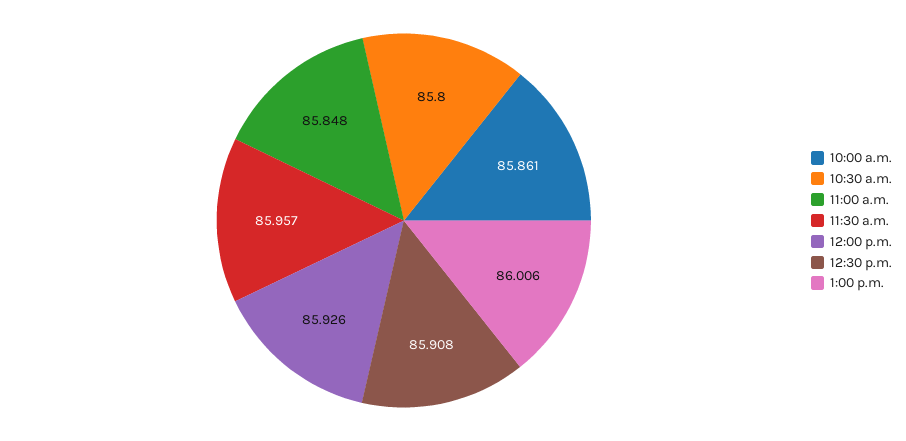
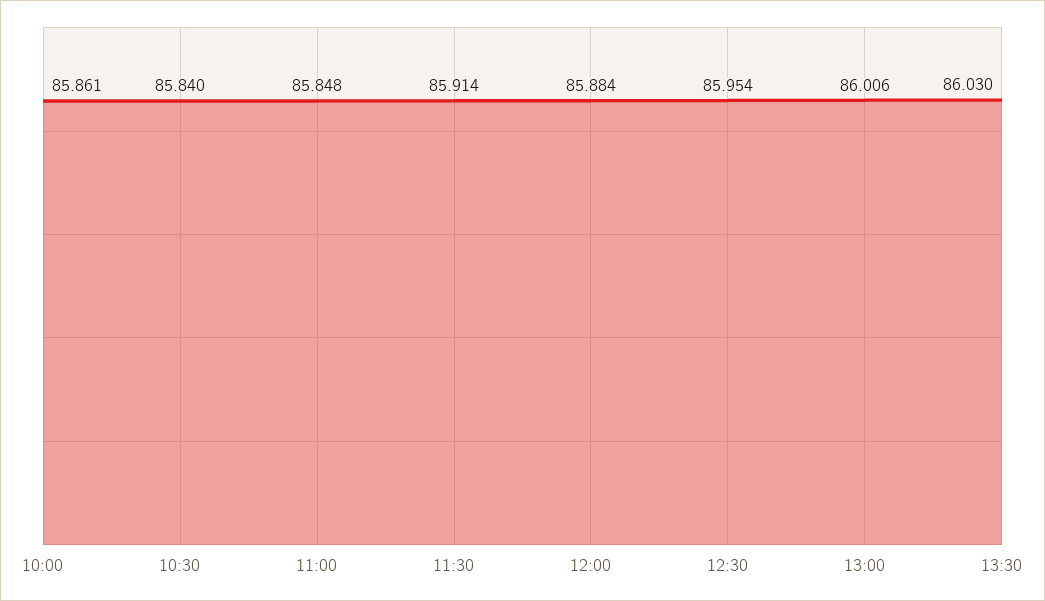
10:30 a.m.: 85.8 -> 85.84
11:30 a.m.: 85.957 -> 85.914
12:00 p.m.: 85.926 -> 85.884
12:30 p.m.: 85.908 -> 85.954
13:30: none -> 86.03

